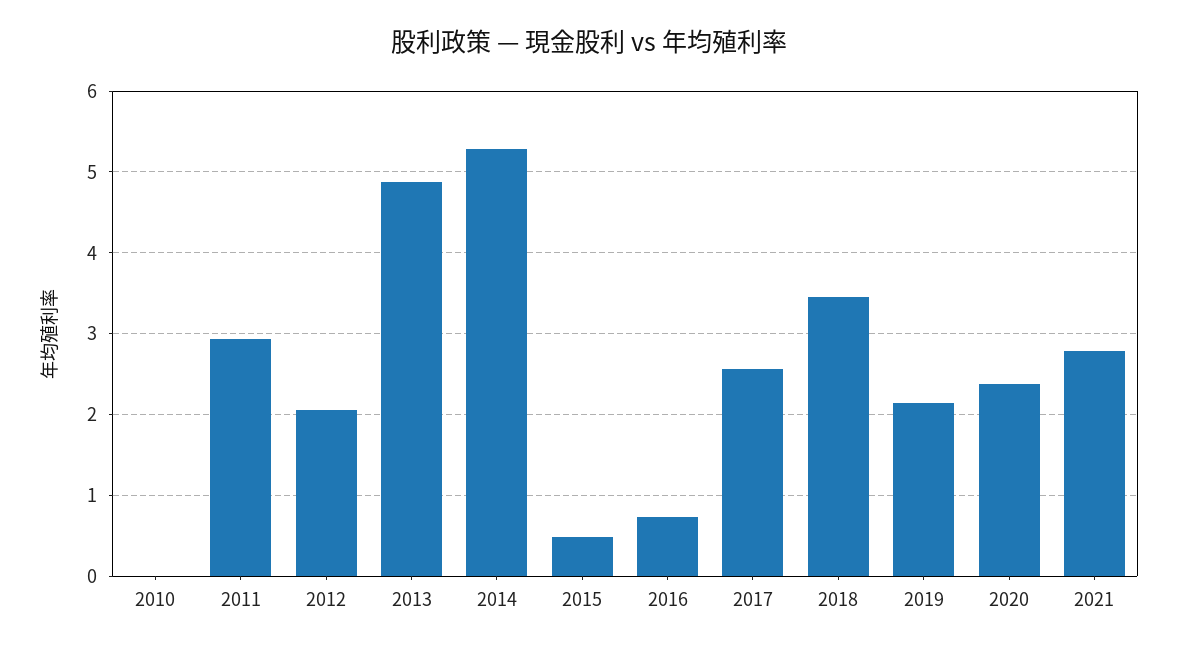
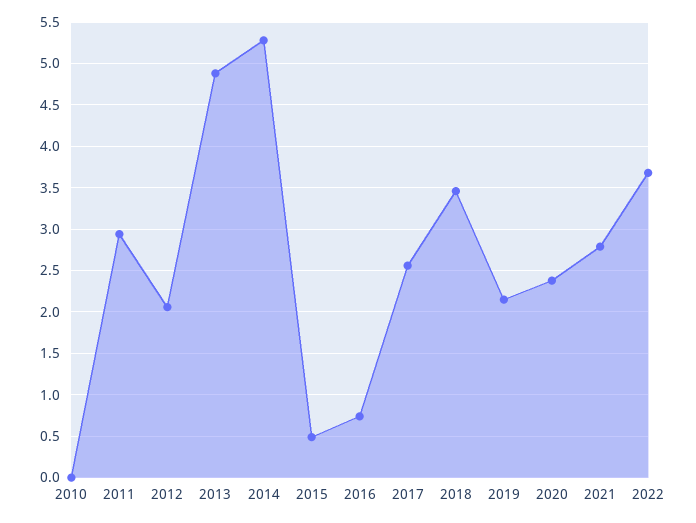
2022: none -> 3.7

